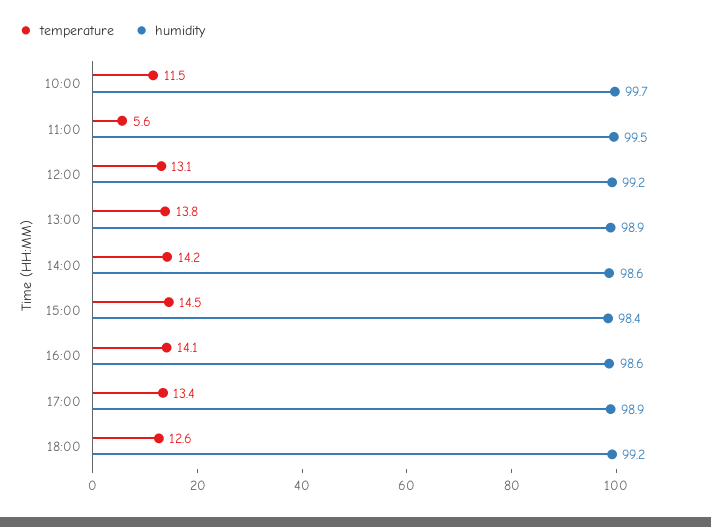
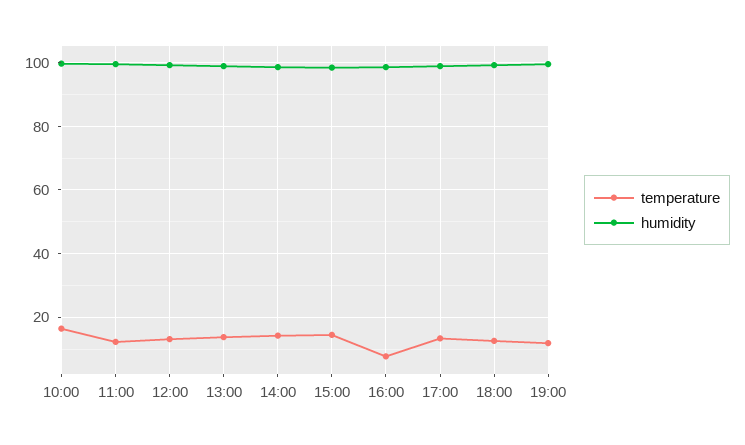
temperature, 10:00: 11.5 -> 16
temperature, 11:00: 5.6 -> 12
temperature, 16:00: 14.1 -> 8
temperature, 19:00: none -> 12
humidity, 19:00: none -> 100

